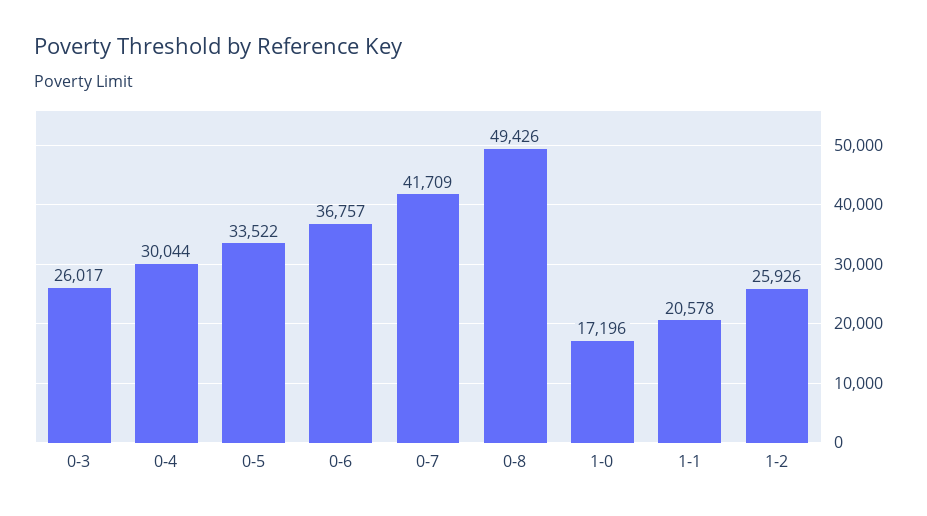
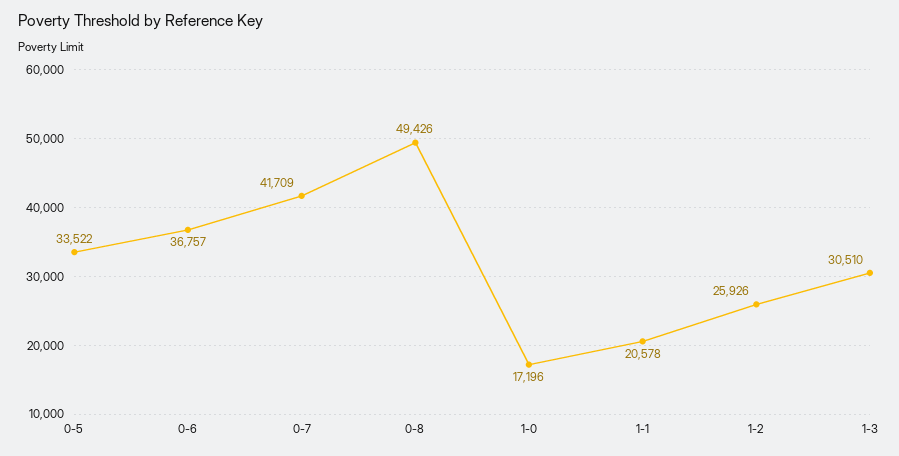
0-3: 26017 -> none
0-4: 30044 -> none
1-3: none -> 30510

